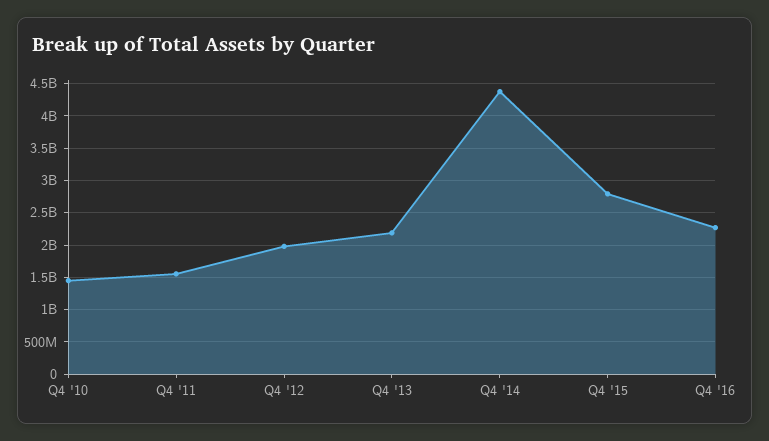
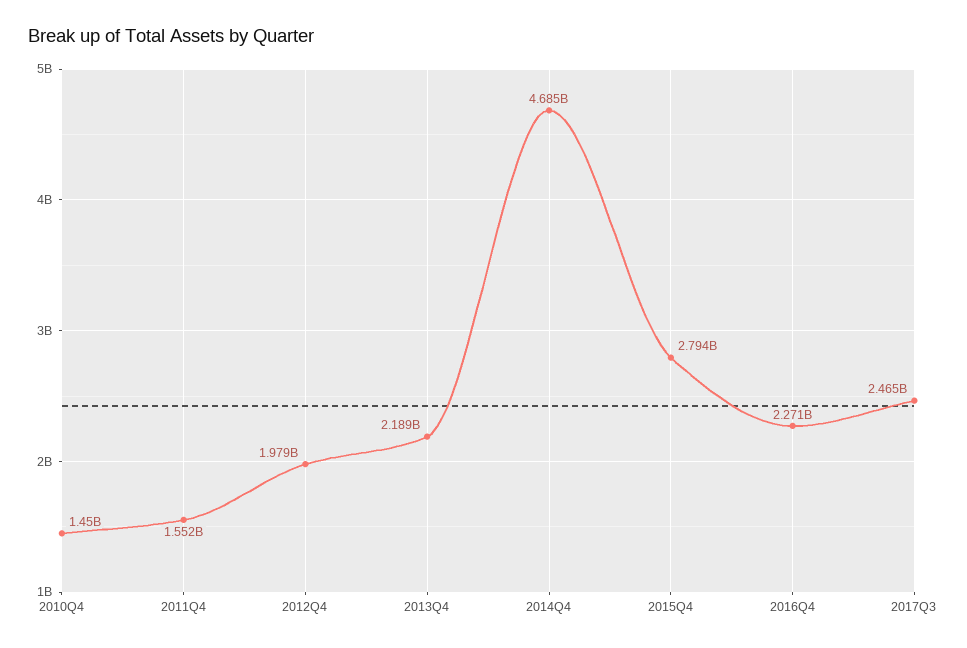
Q4 '14: 4400000000 -> 4685000000
2017Q3: none -> 2465000000

